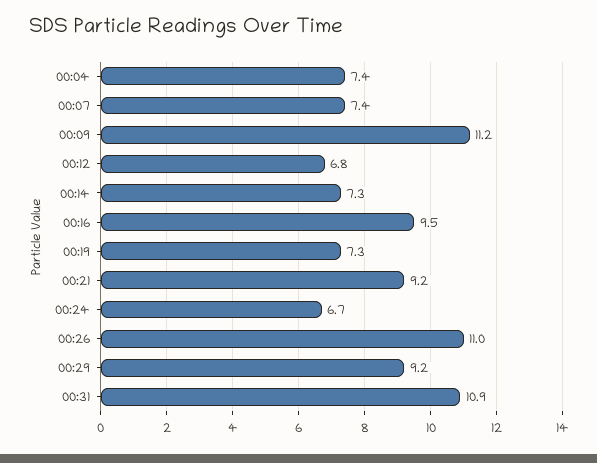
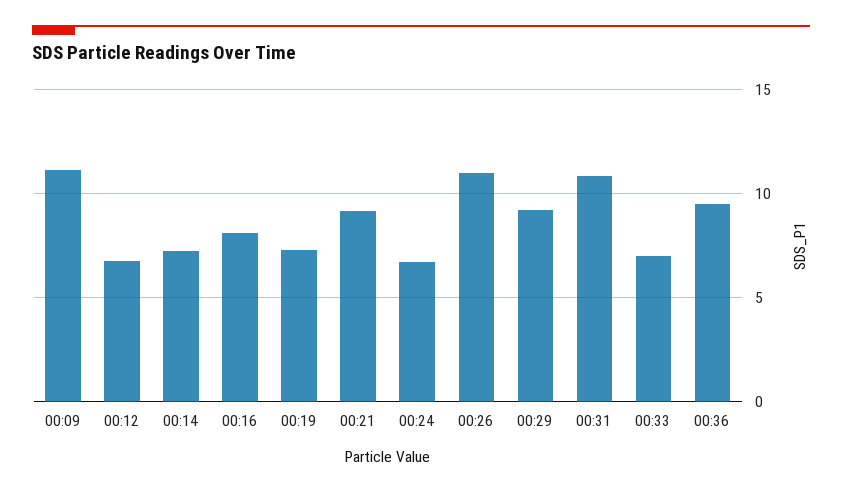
00:04: 7.4 -> none
00:07: 7.4 -> none
00:16: 9.5 -> 8
00:33: none -> 7
00:36: none -> 9.5

